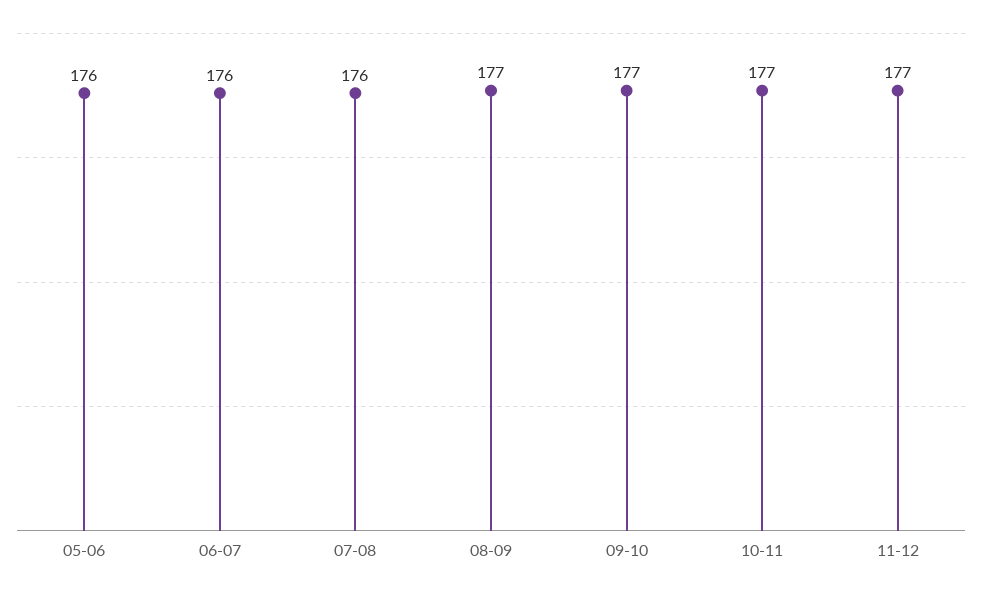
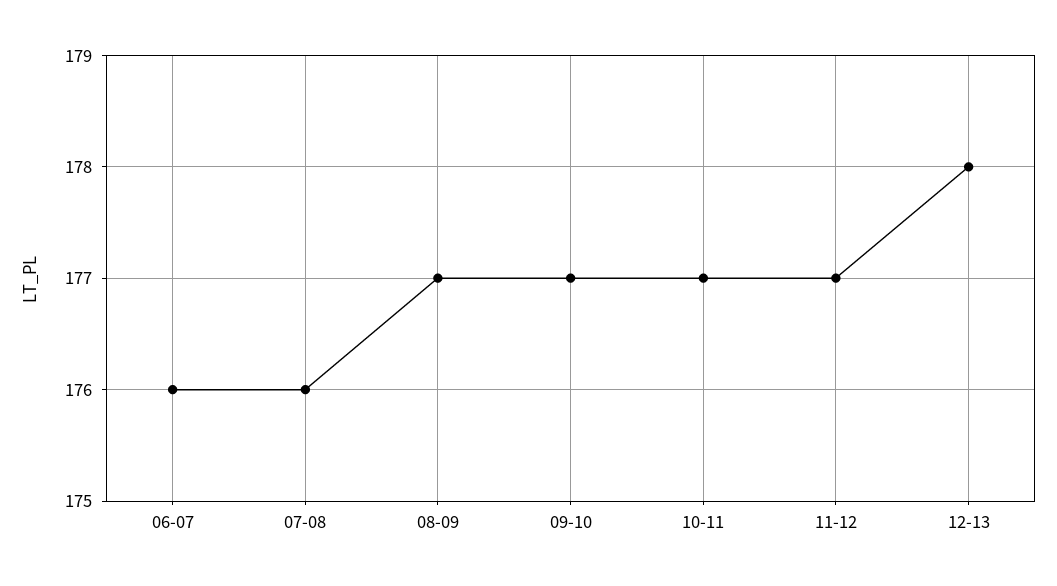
05-06: 176 -> none
12-13: none -> 178

